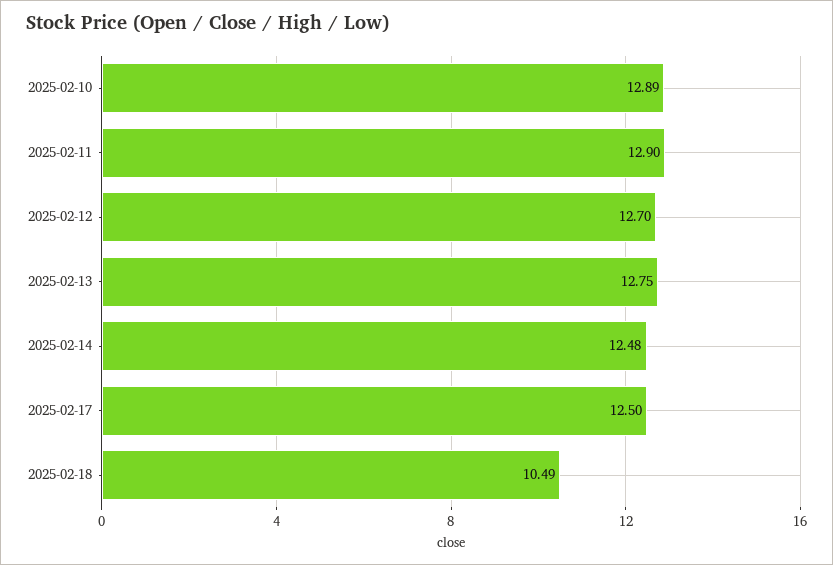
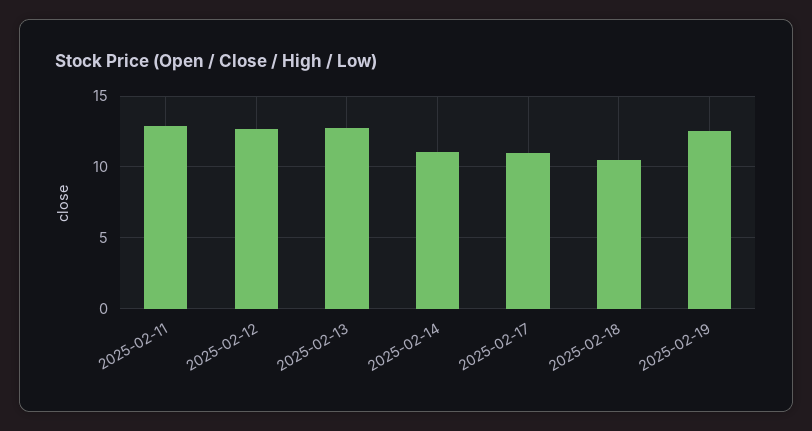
2025-02-10: 12.89 -> none
2025-02-14: 12.48 -> 11
2025-02-17: 12.5 -> 11
2025-02-19: none -> 12.5

